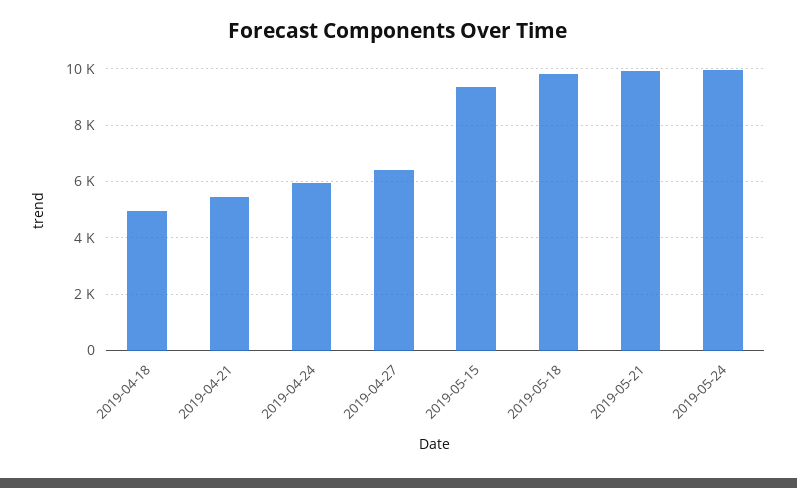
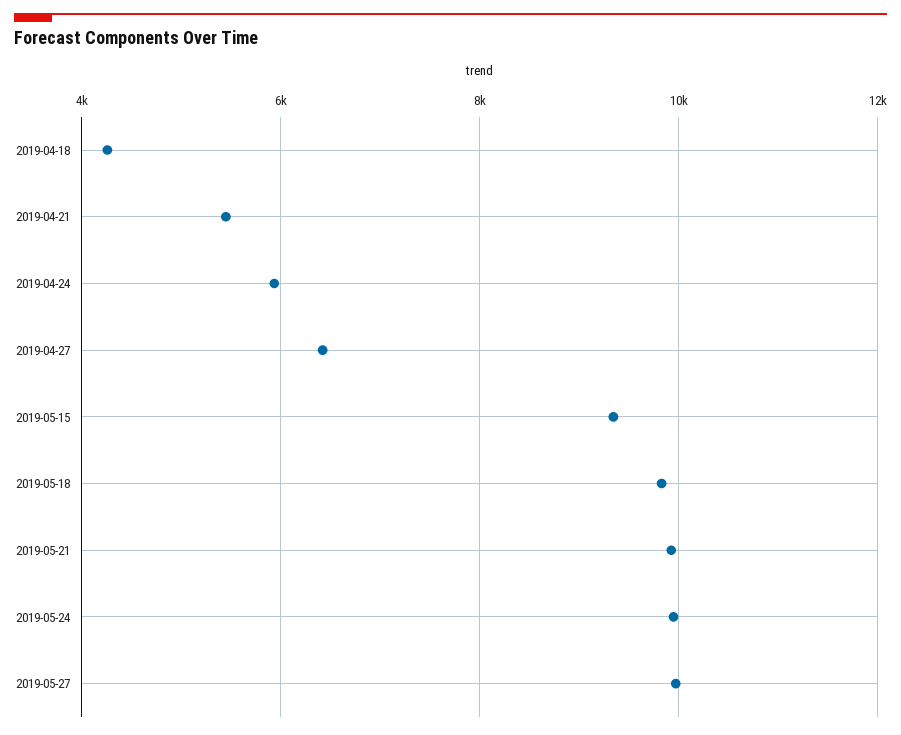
2019-04-18: 5000 -> 4200
2019-05-27: none -> 10000

